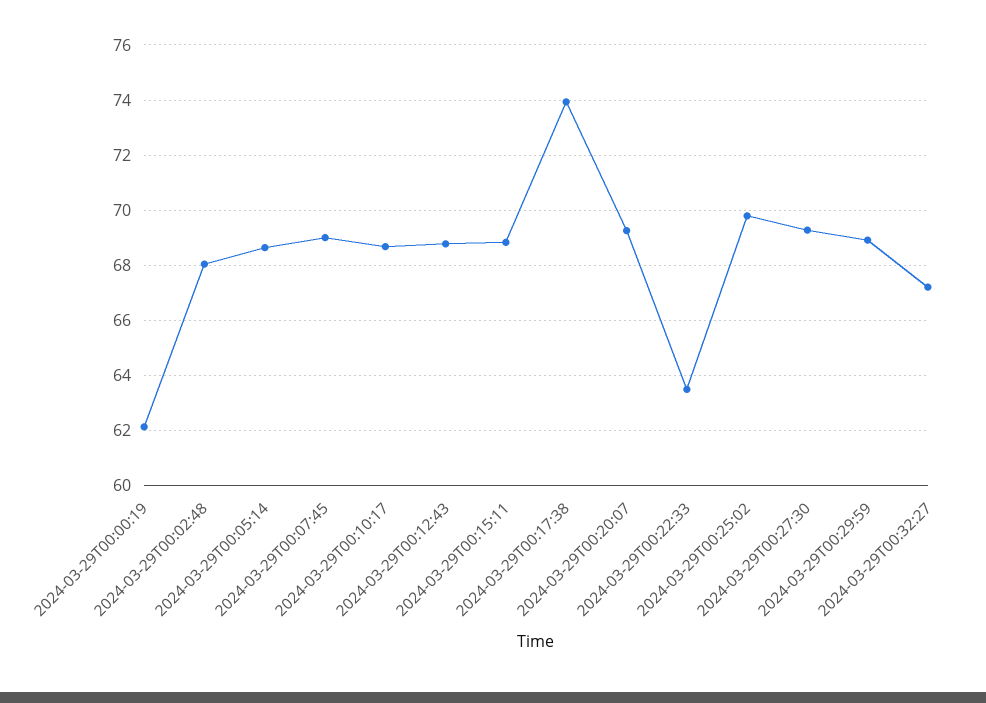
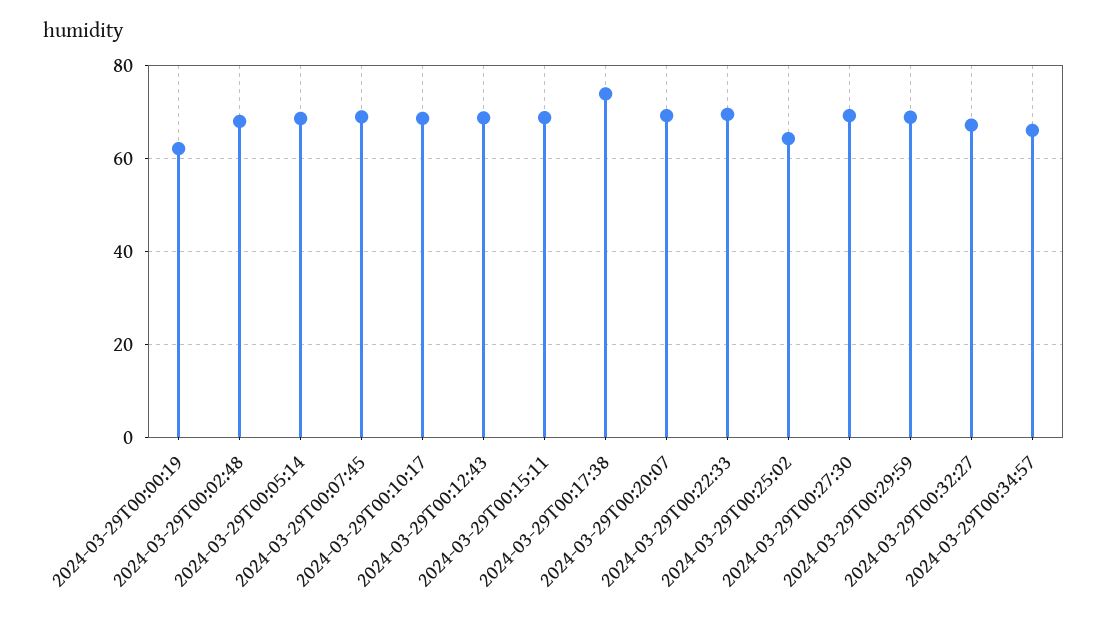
2024-03-29T00:22:33: 63.5 -> 70
2024-03-29T00:25:02: 69.75 -> 64
2024-03-29T00:34:57: none -> 66

